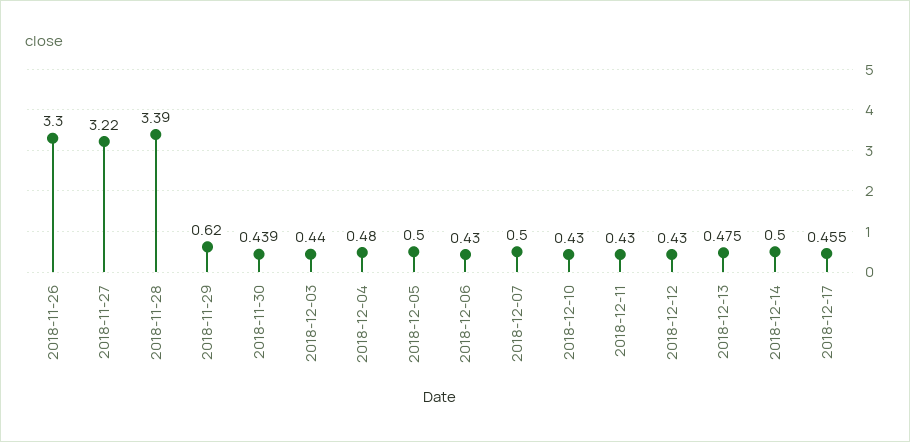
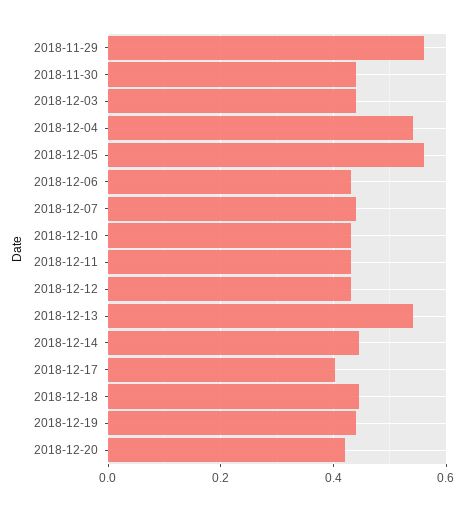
2018-11-26: 3.3 -> none
2018-11-27: 3.22 -> none
2018-11-28: 3.39 -> none
2018-11-29: 0.62 -> 0.56
2018-12-04: 0.48 -> 0.54
2018-12-05: 0.5 -> 0.56
2018-12-07: 0.5 -> 0.44
2018-12-13: 0.475 -> 0.54
2018-12-14: 0.5 -> 0.44
2018-12-17: 0.455 -> 0.4
2018-12-18: none -> 0.44
2018-12-19: none -> 0.44
2018-12-20: none -> 0.42

